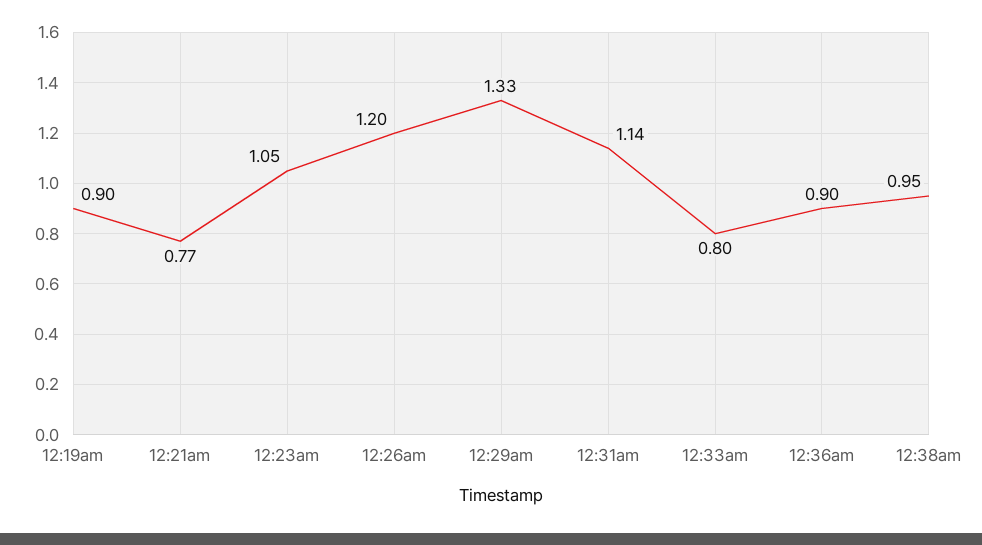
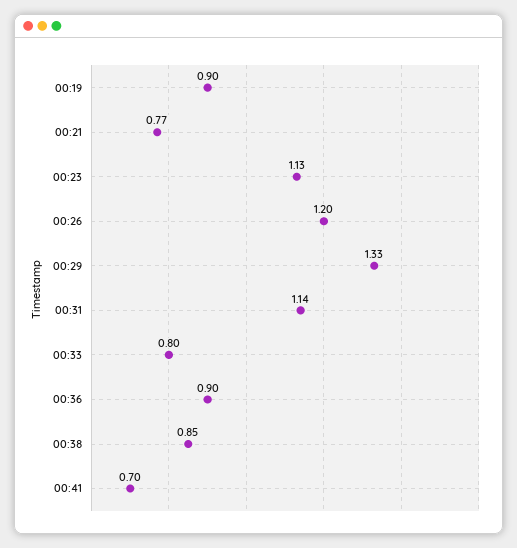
12:23am: 1.05 -> 1.13
12:38am: 0.95 -> 0.85
00:41: none -> 0.7

